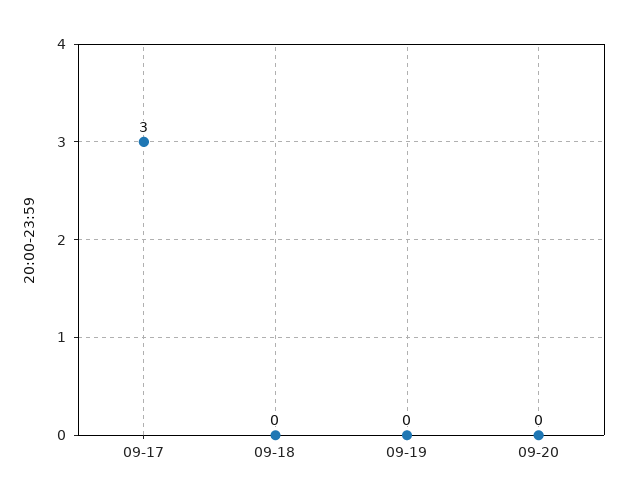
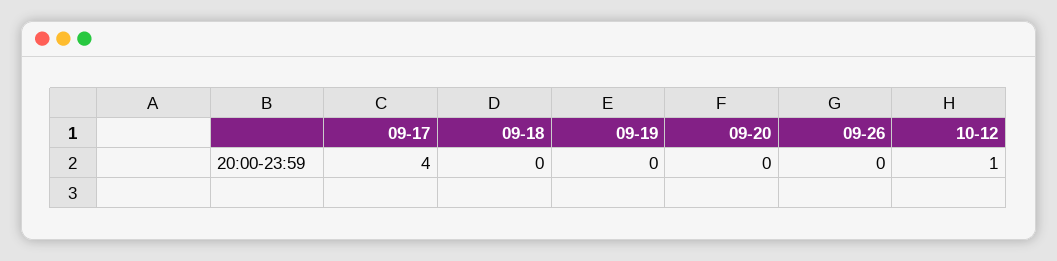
09-17: 3 -> 4
09-26: none -> 0
10-12: none -> 1

